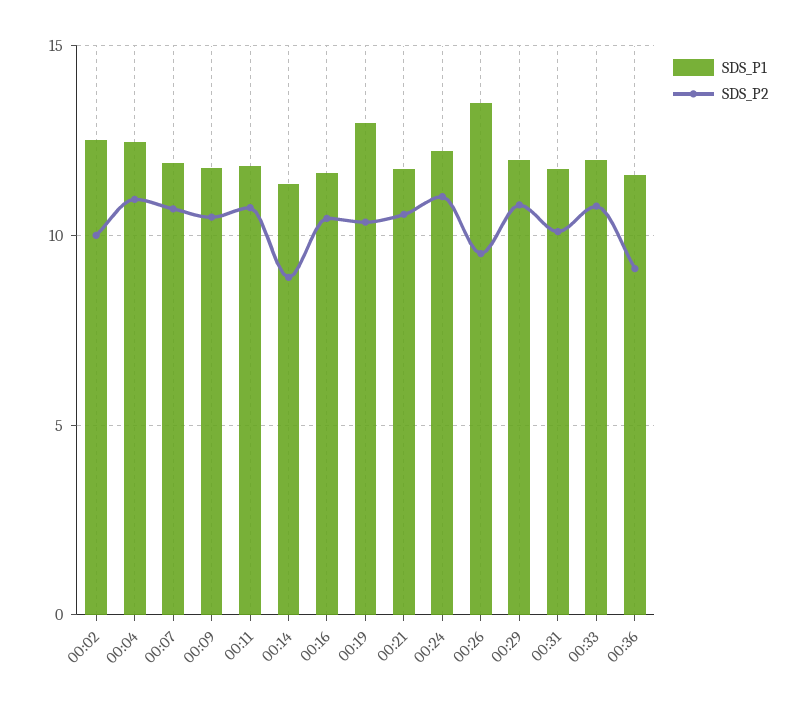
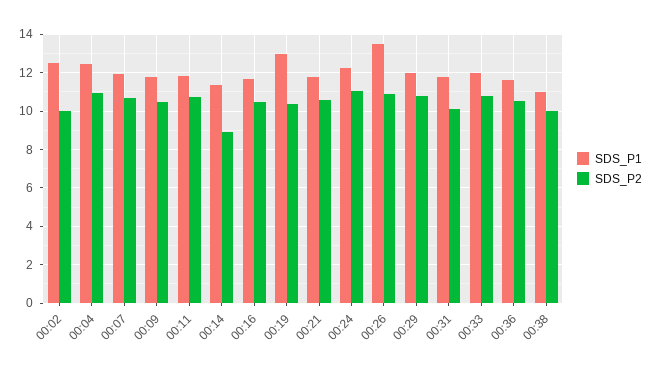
SDS_P2, 00:26: 9.5 -> 11
SDS_P2, 00:36: 9 -> 10.5
SDS_P1, 00:38: none -> 11
SDS_P2, 00:38: none -> 10

